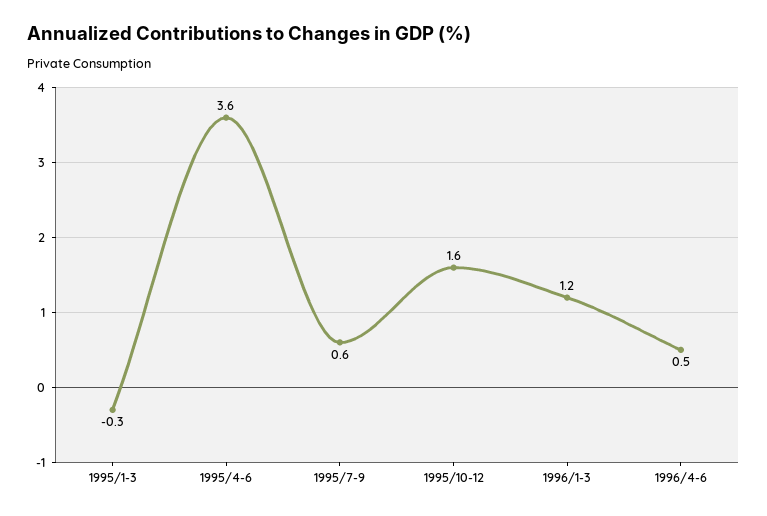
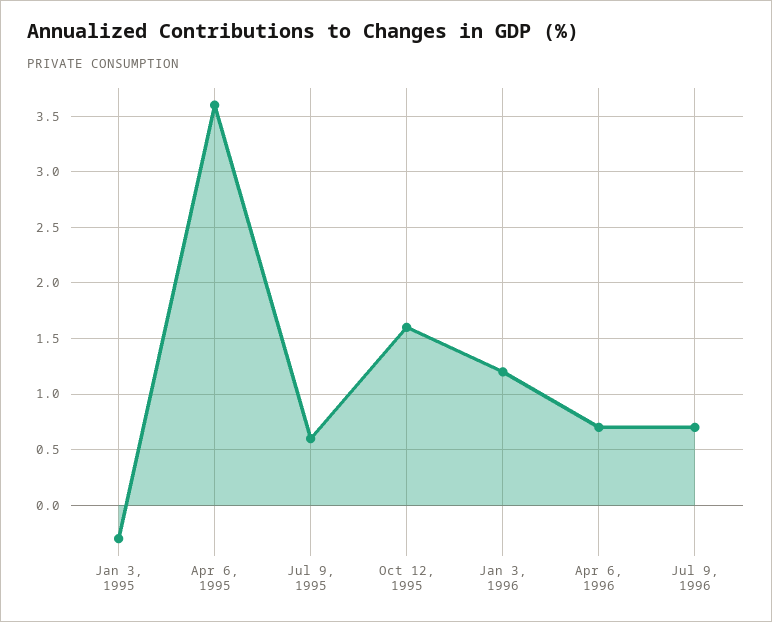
1996/4-6: 0.5 -> 0.7
Jul 9, 1996: none -> 0.7

